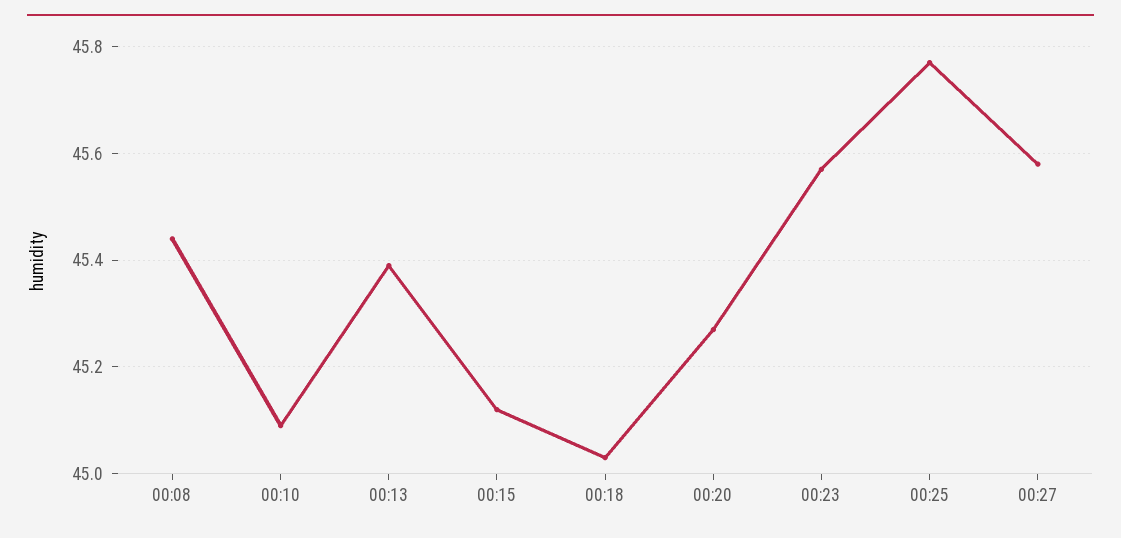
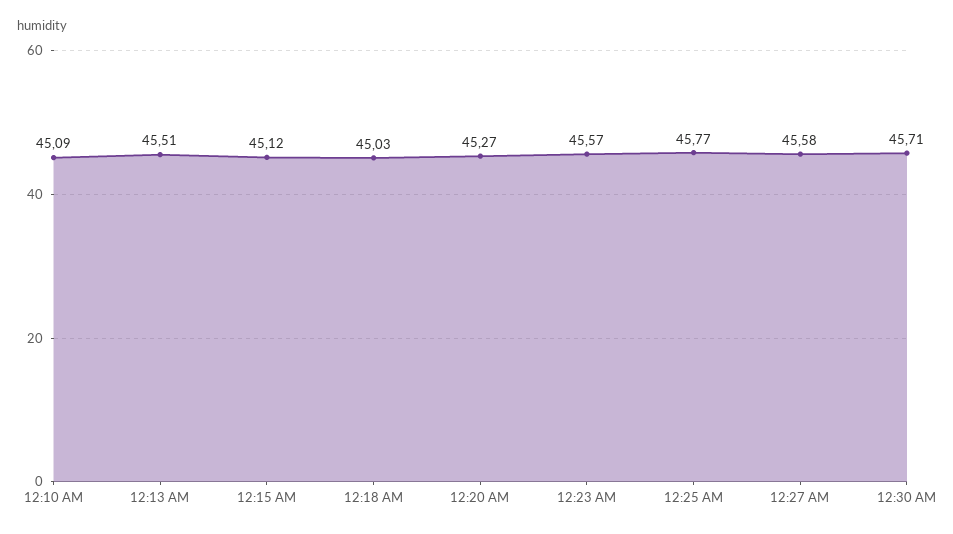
00:08: 45.45 -> none
00:13: 45.4 -> 45.51
12:30 AM: none -> 45.71

